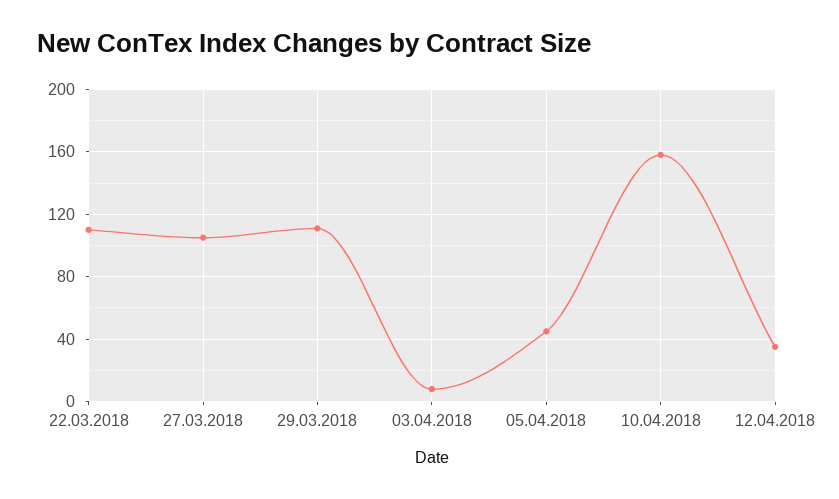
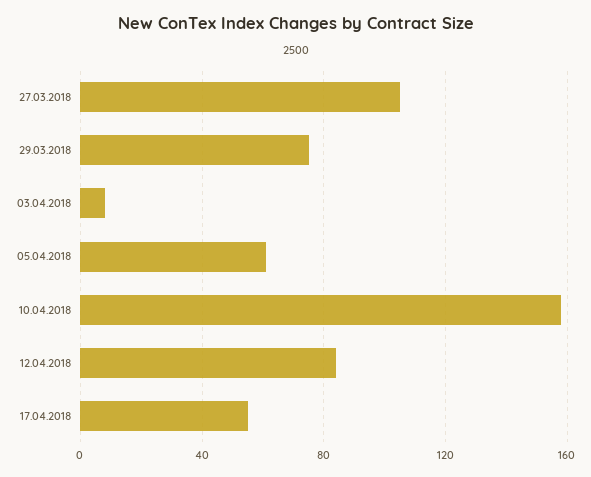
22.03.2018: 110 -> none
29.03.2018: 110 -> 75
05.04.2018: 45 -> 60
12.04.2018: 35 -> 85
17.04.2018: none -> 55

